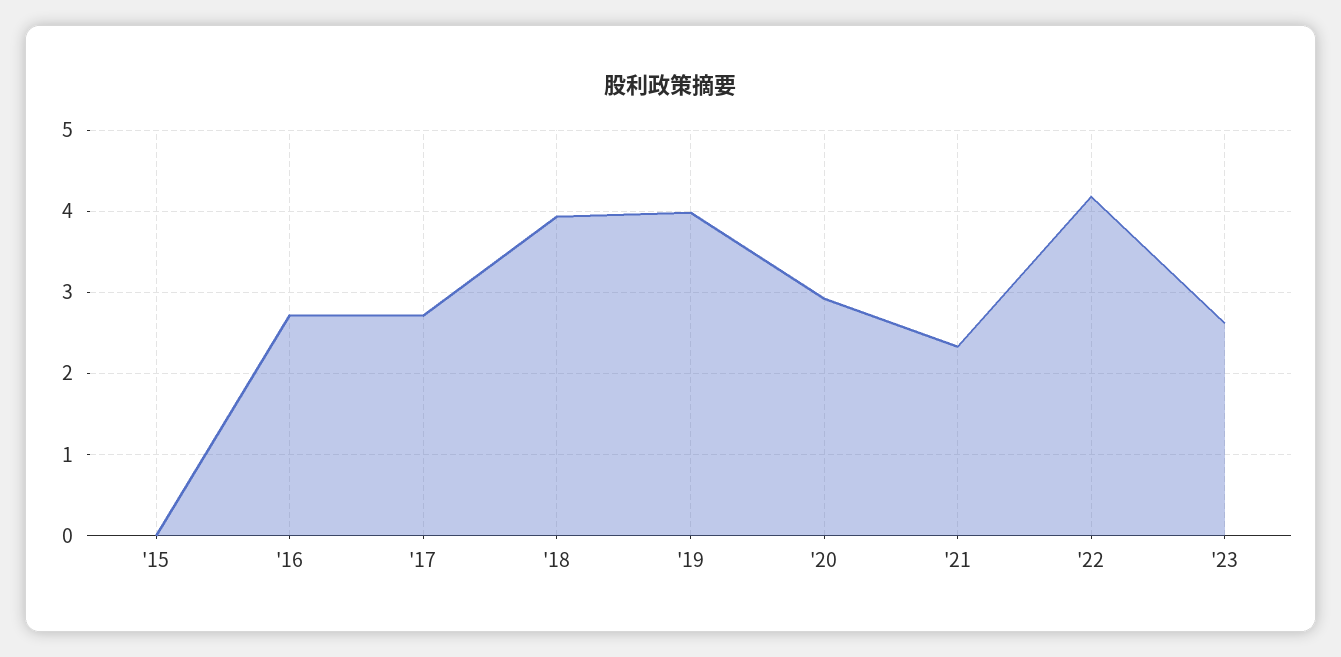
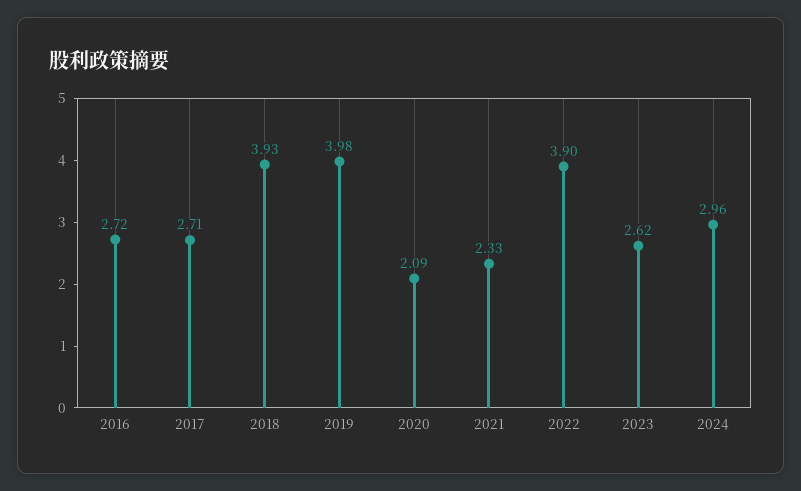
'15: 0 -> none
'20: 2.9 -> 2.09
'22: 4.2 -> 3.9
2024: none -> 2.96

